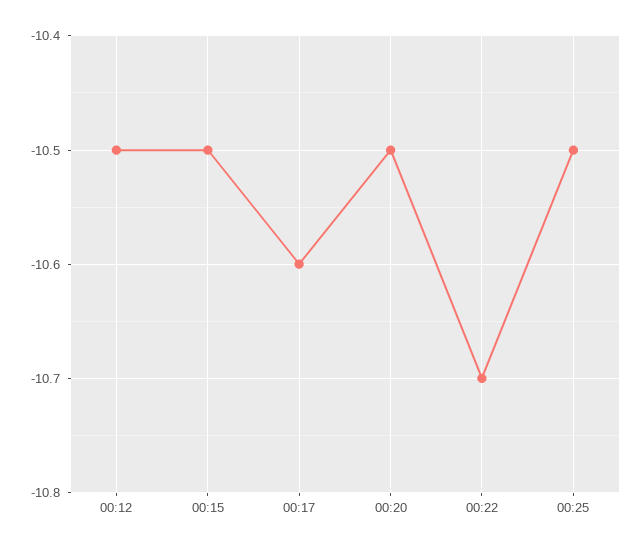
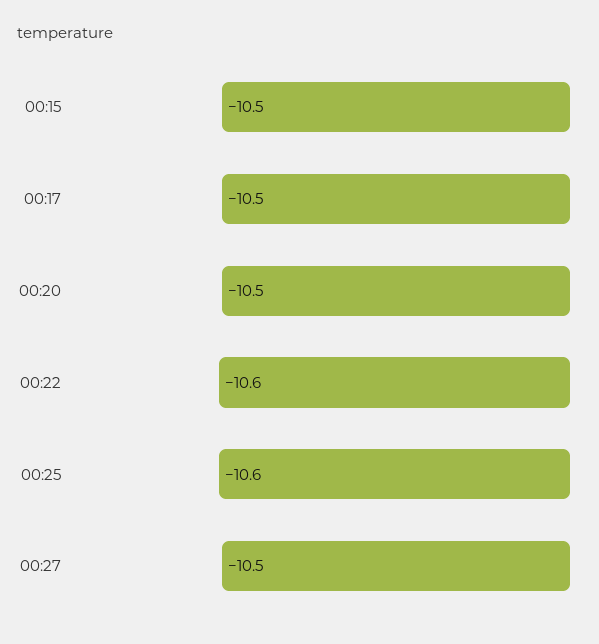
00:12: -10.5 -> none
00:17: -10.6 -> -10.5
00:22: -10.7 -> -10.6
00:25: -10.5 -> -10.6
00:27: none -> -10.5

